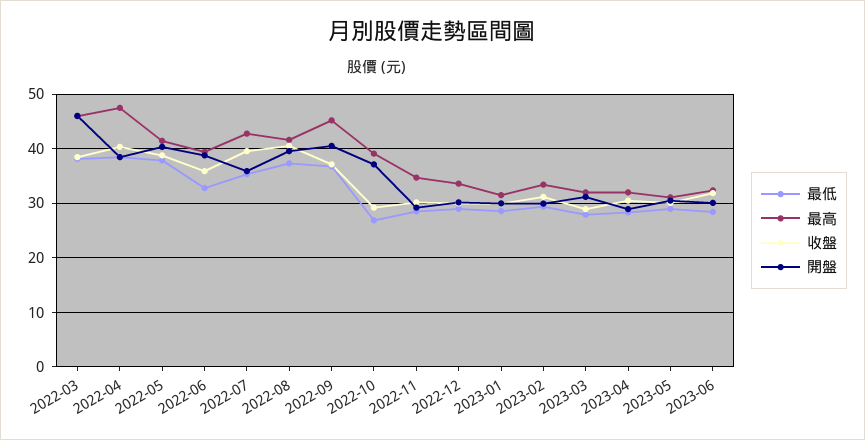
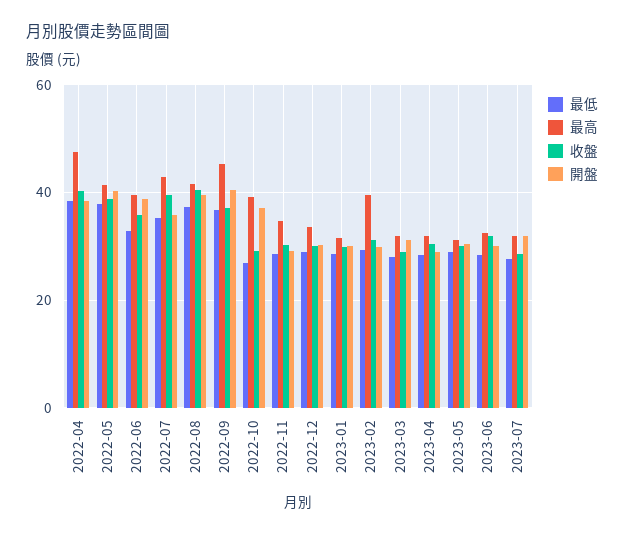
最低, 2022-03: 38 -> none
最高, 2022-03: 46 -> none
收盤, 2022-03: 38 -> none
開盤, 2022-03: 46 -> none
最高, 2023-02: 34 -> 40
最低, 2023-07: none -> 28
最高, 2023-07: none -> 32
收盤, 2023-07: none -> 28
開盤, 2023-07: none -> 32

